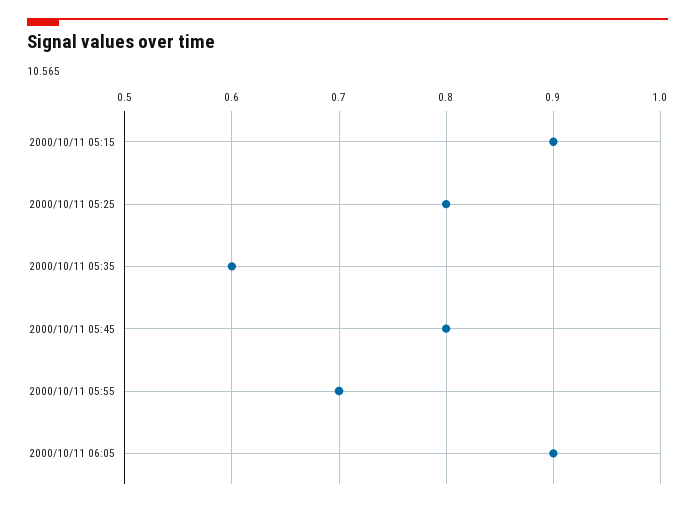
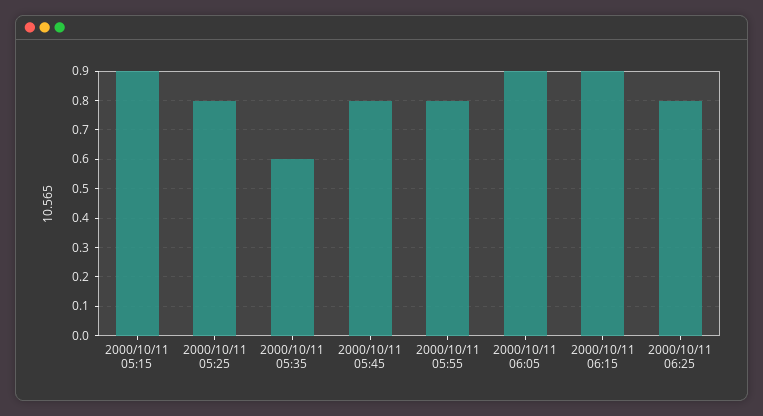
2000/10/11 05:55: 0.7 -> 0.8
2000/10/11 06:15: none -> 0.9
2000/10/11 06:25: none -> 0.8

